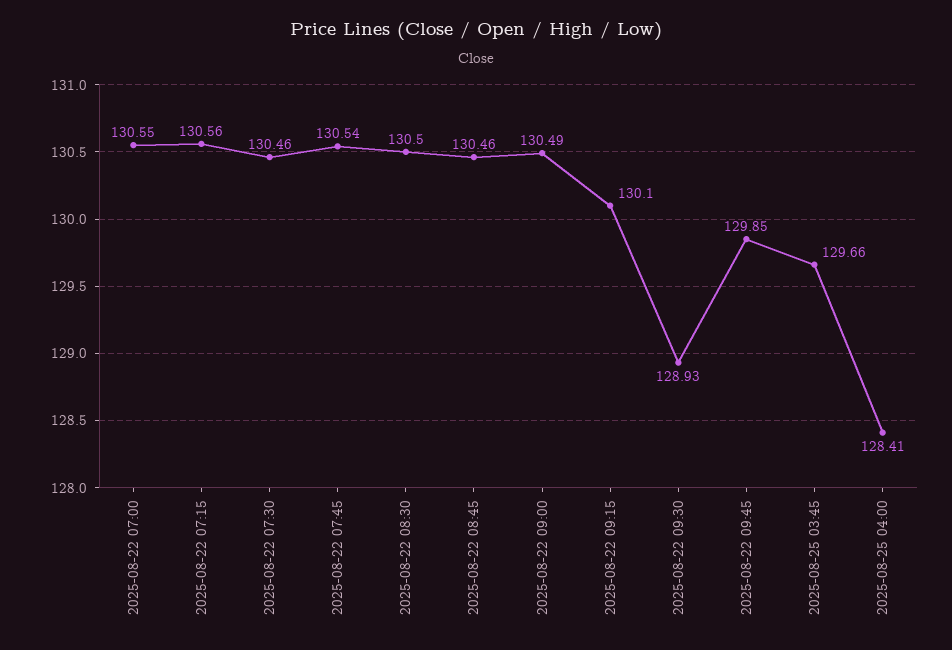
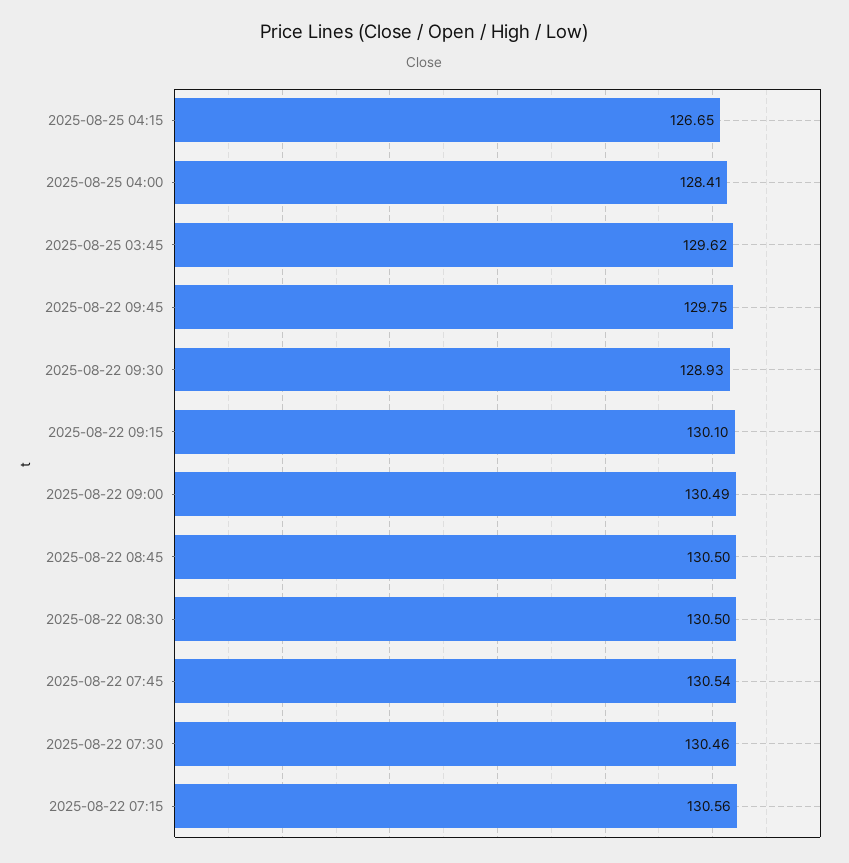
2025-08-22 07:00: 130.55 -> none
2025-08-22 08:45: 130.46 -> 130.5
2025-08-22 09:45: 129.85 -> 129.75
2025-08-25 03:45: 129.66 -> 129.62
2025-08-25 04:15: none -> 126.65

